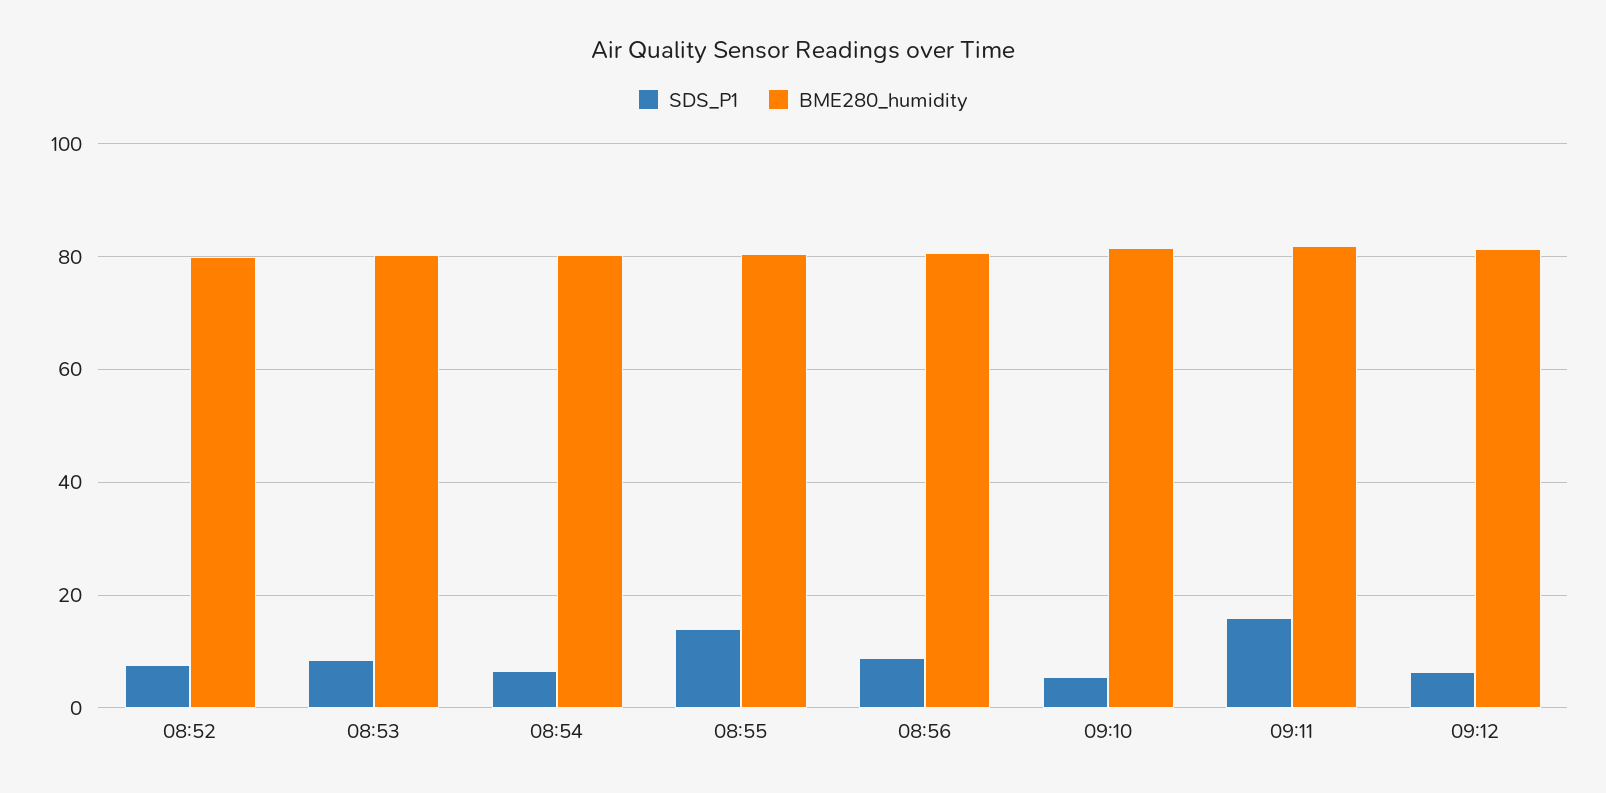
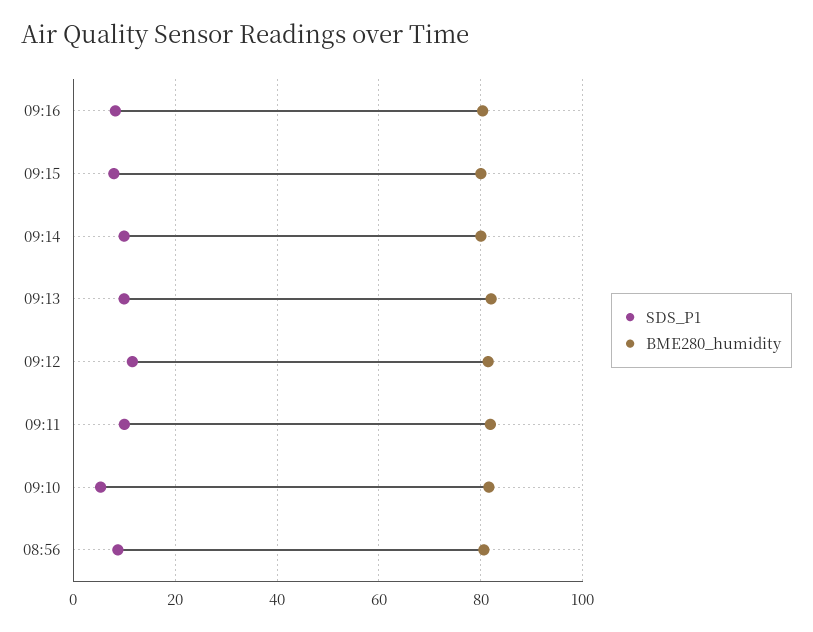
SDS_P1, 08:52: 8 -> none
BME280_humidity, 08:52: 80 -> none
SDS_P1, 08:53: 8 -> none
BME280_humidity, 08:53: 80 -> none
SDS_P1, 08:54: 6 -> none
BME280_humidity, 08:54: 80 -> none
SDS_P1, 08:55: 14 -> none
BME280_humidity, 08:55: 80 -> none
SDS_P1, 09:11: 16 -> 10
SDS_P1, 09:12: 6 -> 12
SDS_P1, 09:16: none -> 8
BME280_humidity, 09:16: none -> 80
SDS_P1, 09:15: none -> 8
BME280_humidity, 09:15: none -> 80
SDS_P1, 09:14: none -> 10
BME280_humidity, 09:14: none -> 80
SDS_P1, 09:13: none -> 10
BME280_humidity, 09:13: none -> 82

